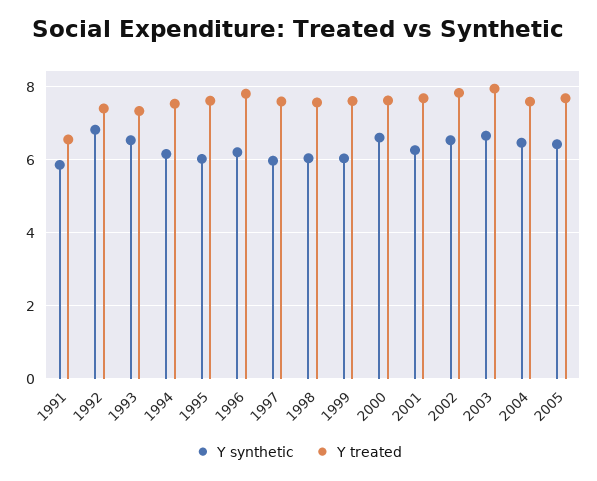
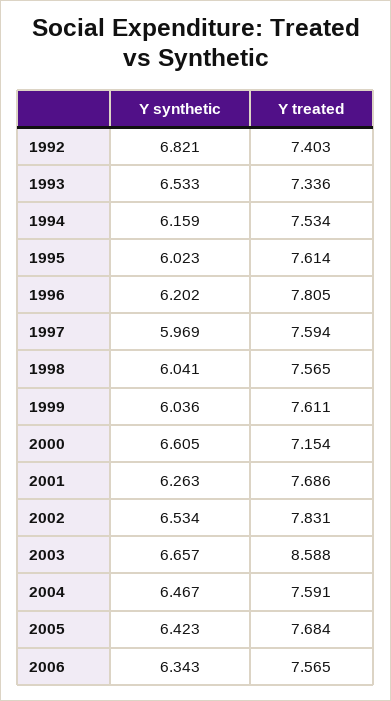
Y synthetic, 1991: 5.8 -> none
Y treated, 1991: 6.6 -> none
Y treated, 2000: 7.6 -> 7.154
Y treated, 2003: 8 -> 8.588
Y synthetic, 2006: none -> 6.343
Y treated, 2006: none -> 7.565

